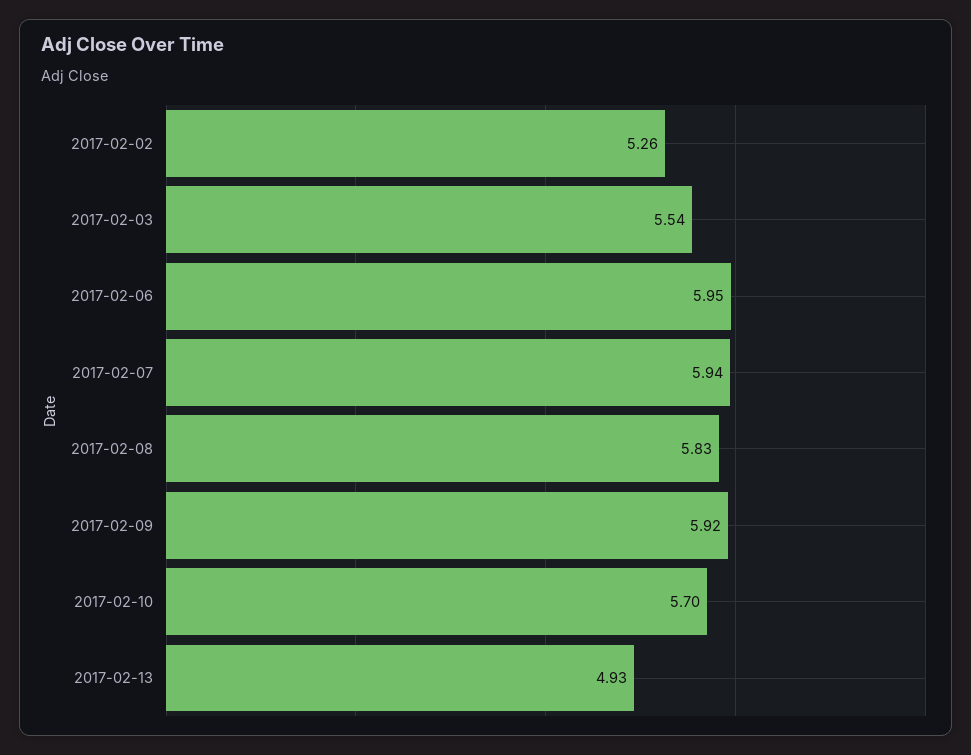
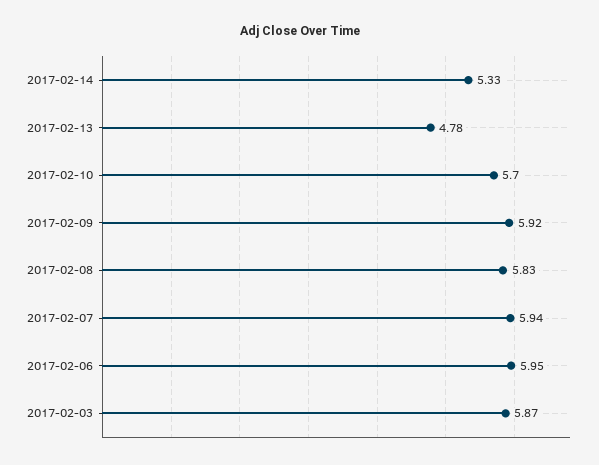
2017-02-02: 5.26 -> none
2017-02-03: 5.54 -> 5.87
2017-02-13: 4.93 -> 4.78
2017-02-14: none -> 5.33

